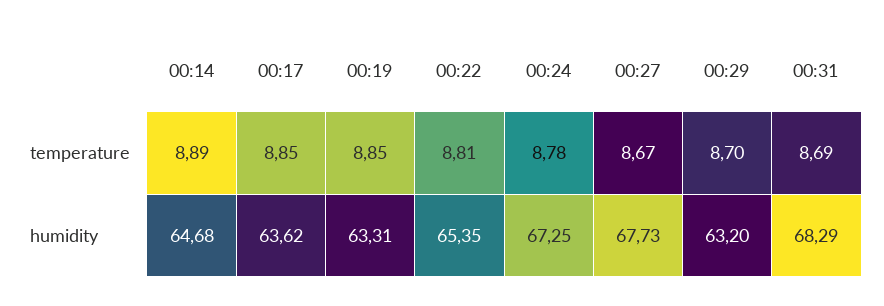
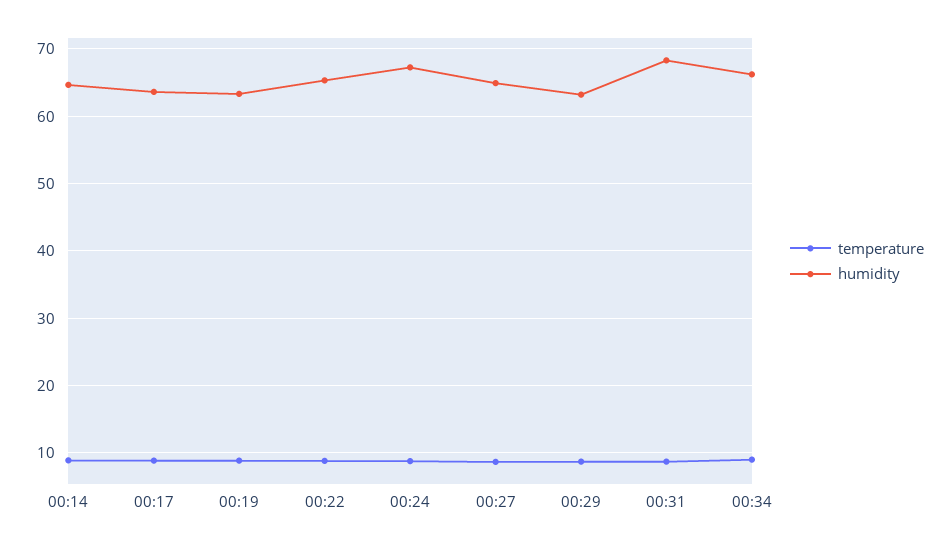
humidity, 00:27: 67.73 -> 65
temperature, 00:34: none -> 9
humidity, 00:34: none -> 66

